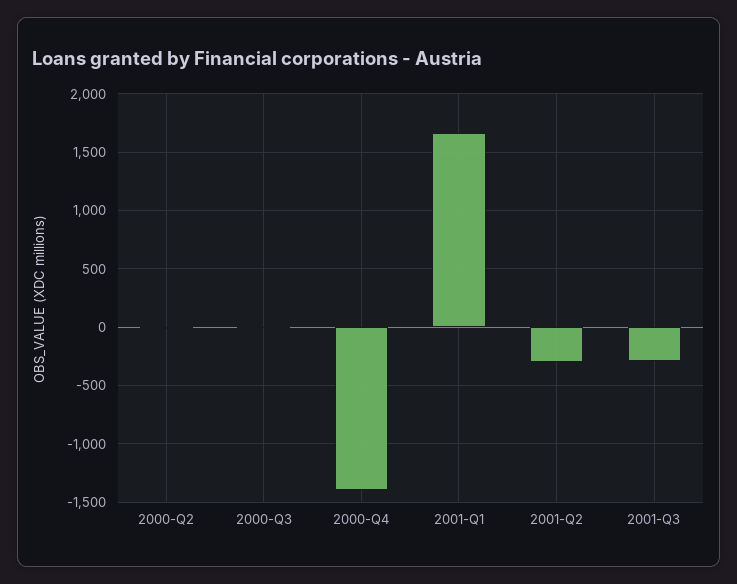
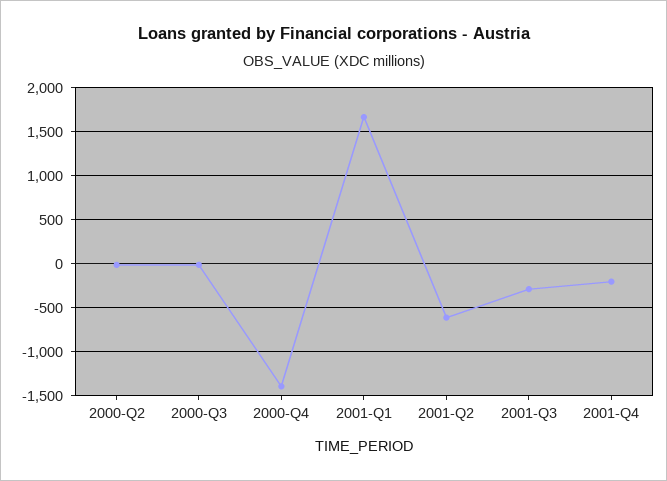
2001-Q2: -300 -> -600
2001-Q4: none -> -200

